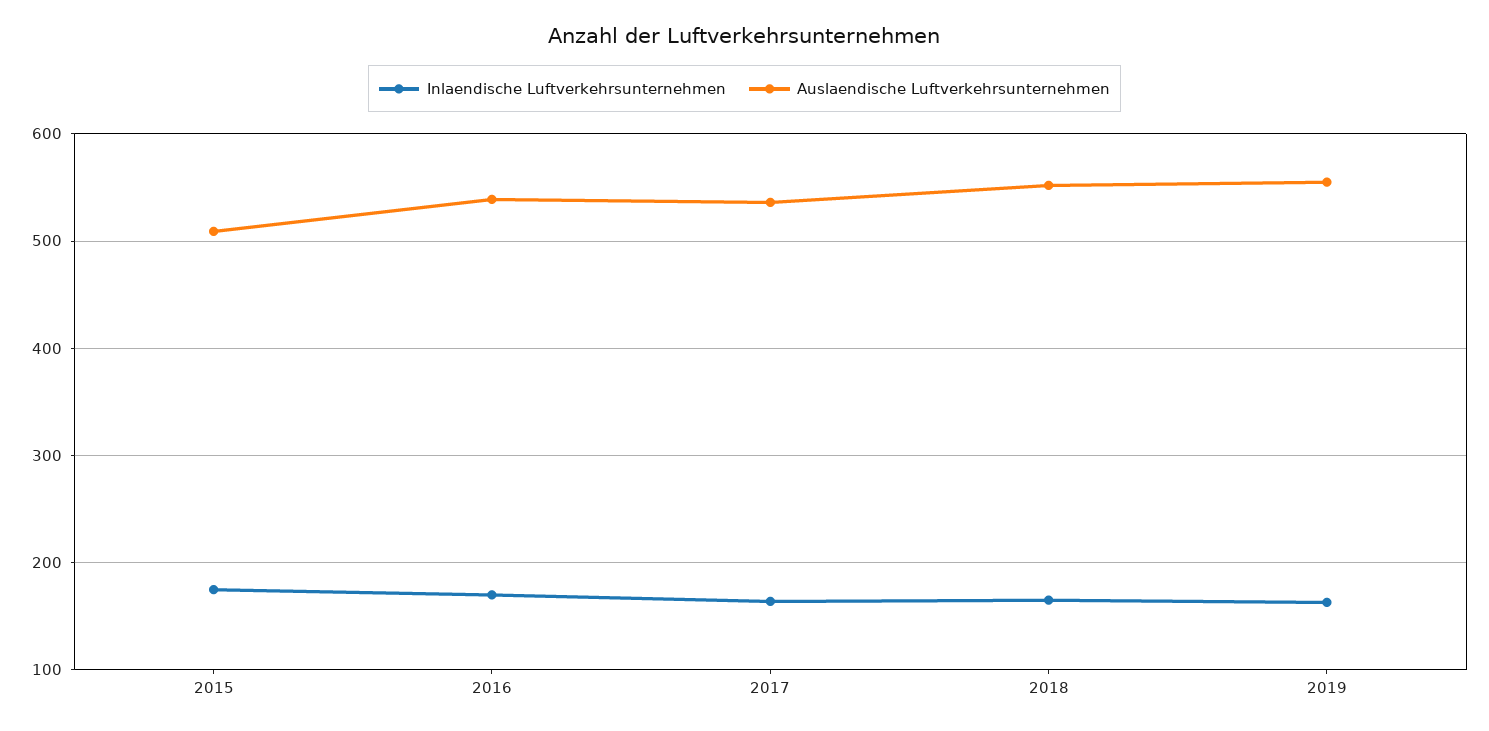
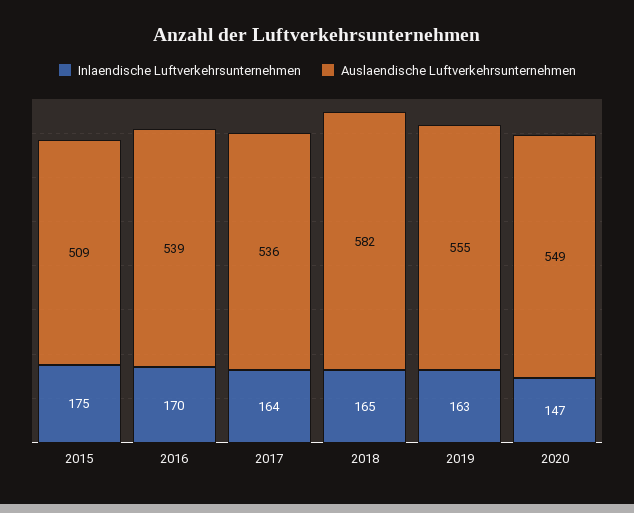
Auslaendische Luftverkehrsunternehmen, 2018: 550 -> 582
Inlaendische Luftverkehrsunternehmen, 2020: none -> 147
Auslaendische Luftverkehrsunternehmen, 2020: none -> 549

